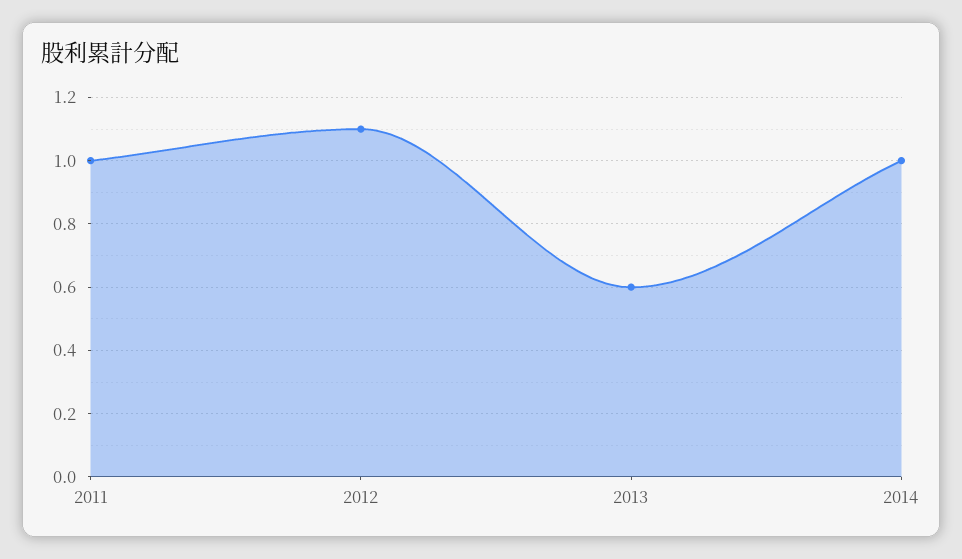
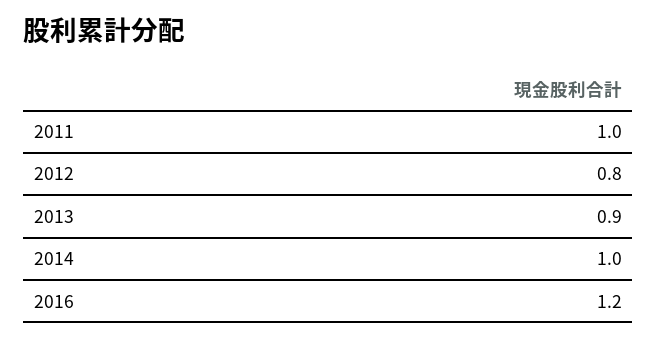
2012: 1.1 -> 0.8
2013: 0.6 -> 0.9
2016: none -> 1.2

